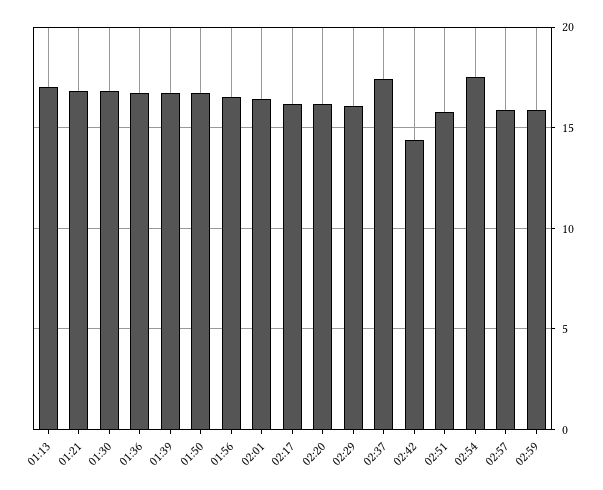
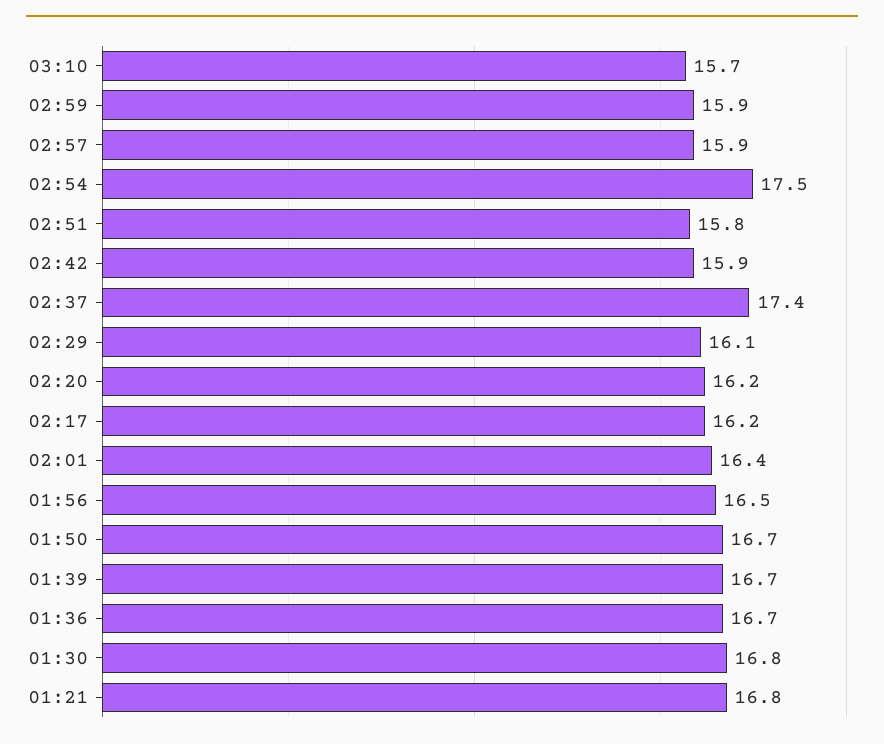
01:13: 17 -> none
02:42: 14.5 -> 15.9
03:10: none -> 15.7

